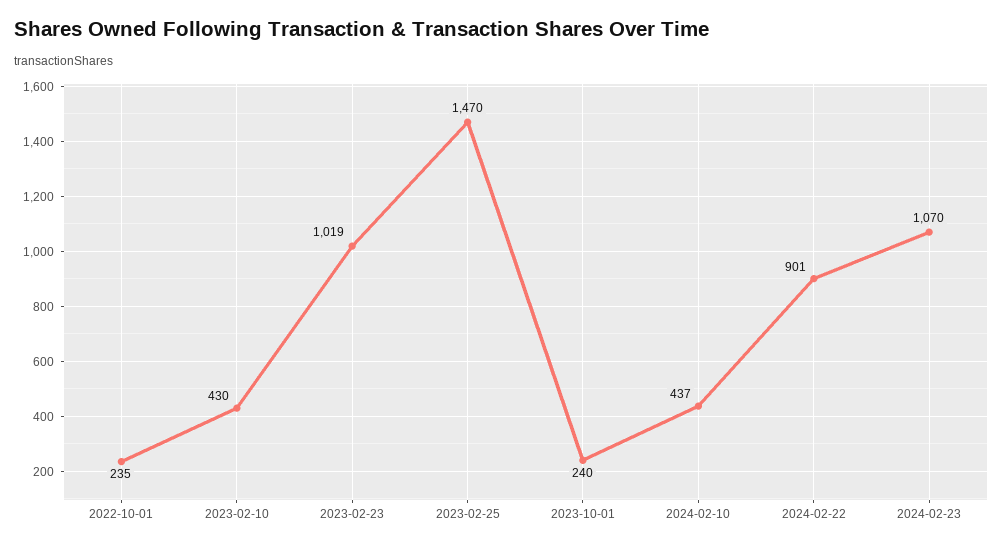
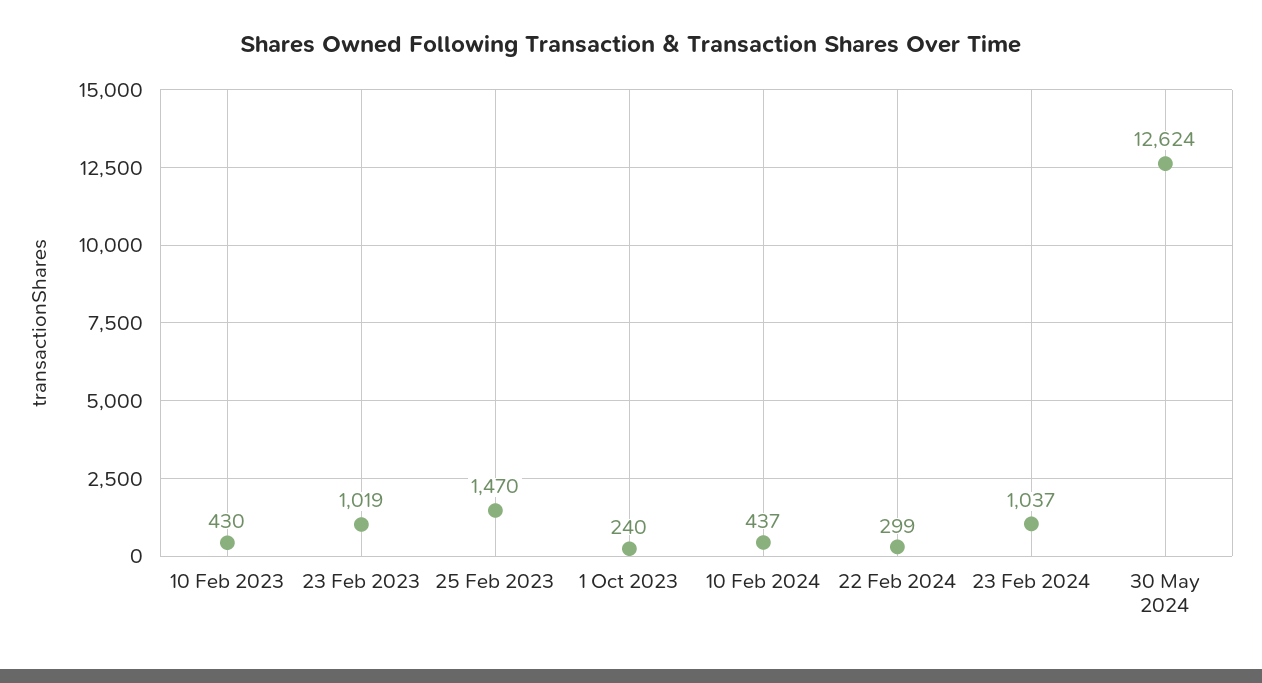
2022-10-01: 235 -> none
2024-02-22: 901 -> 299
2024-02-23: 1070 -> 1037
30 May 2024: none -> 12624

